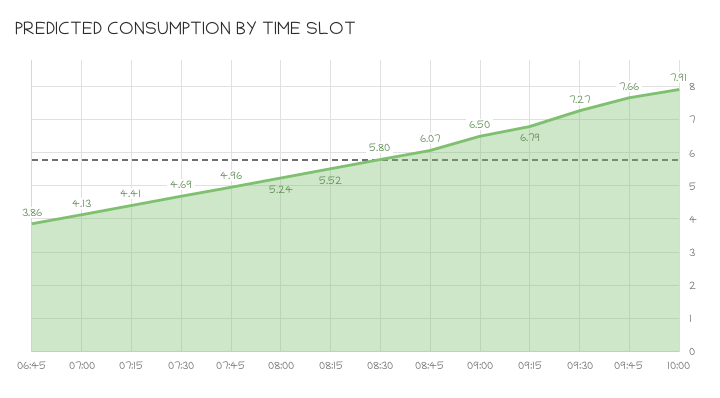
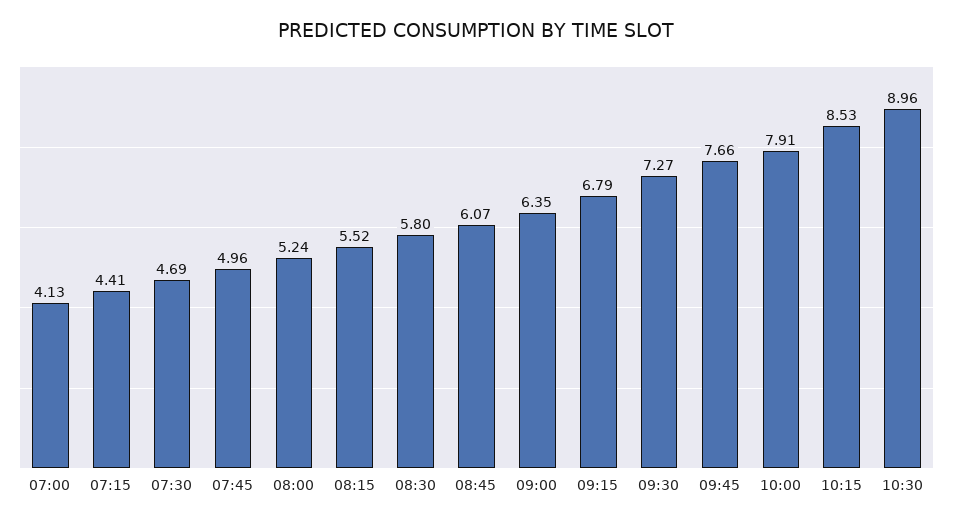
06:45: 3.86 -> none
09:00: 6.5 -> 6.35
10:15: none -> 8.53
10:30: none -> 8.96

